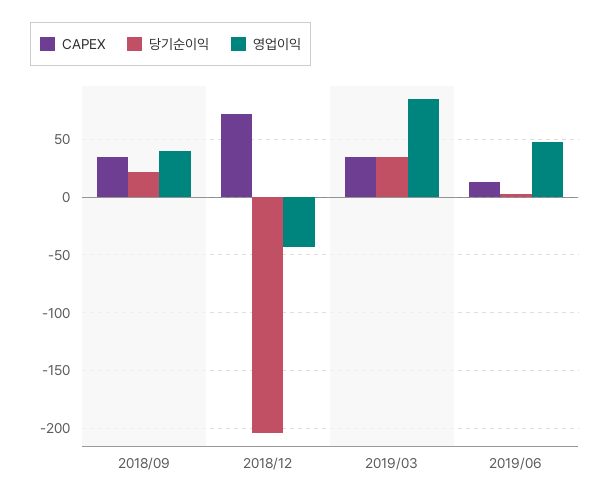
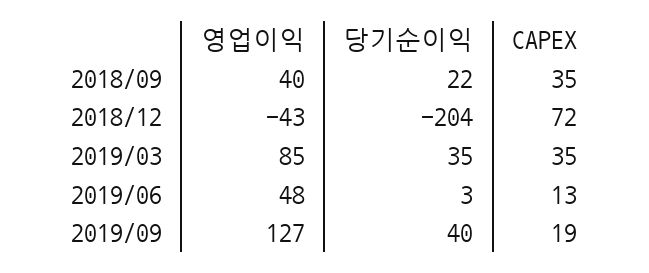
영업이익, 2019/09: none -> 127
당기순이익, 2019/09: none -> 40
CAPEX, 2019/09: none -> 19

